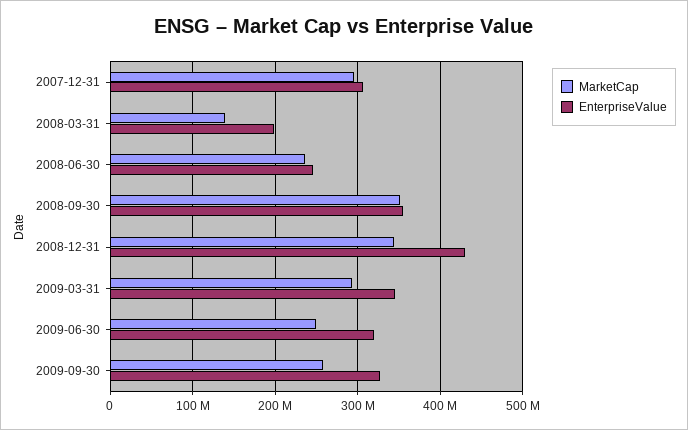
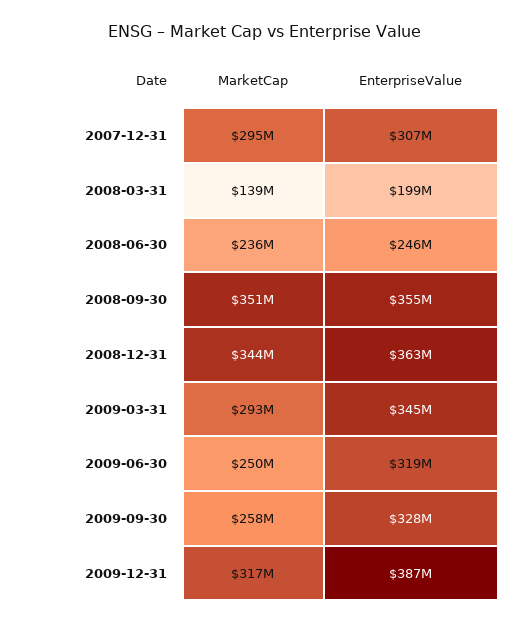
EnterpriseValue, 2008-12-31: 430000000 -> 363000000
MarketCap, 2009-12-31: none -> 317000000
EnterpriseValue, 2009-12-31: none -> 387000000

